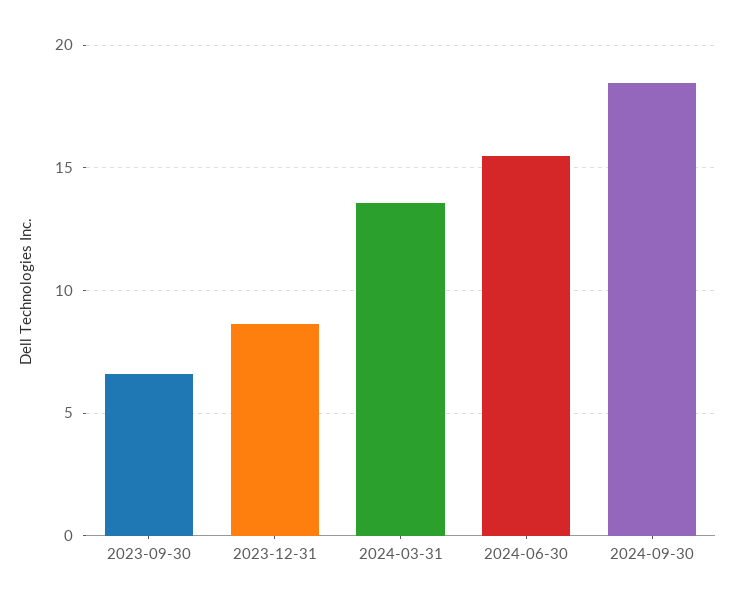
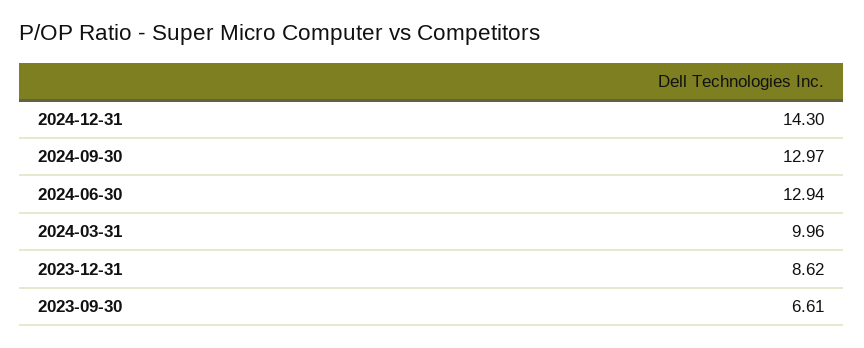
2024-03-31: 13.5 -> 9.96
2024-06-30: 15.5 -> 12.94
2024-09-30: 18.5 -> 12.97
2024-12-31: none -> 14.3

